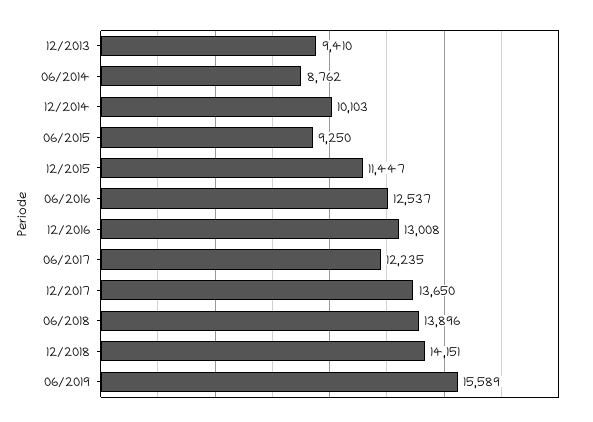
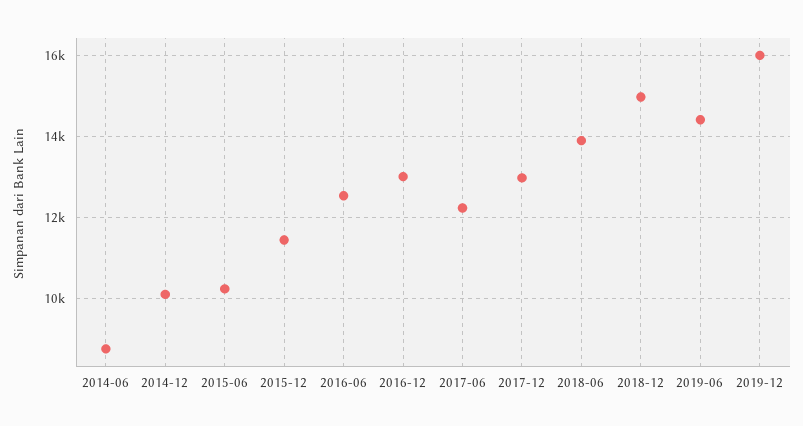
12/2013: 9410 -> none
06/2015: 9250 -> 10200
12/2017: 13650 -> 13000
12/2018: 14151 -> 15000
06/2019: 15589 -> 14400
2019-12: none -> 16000

